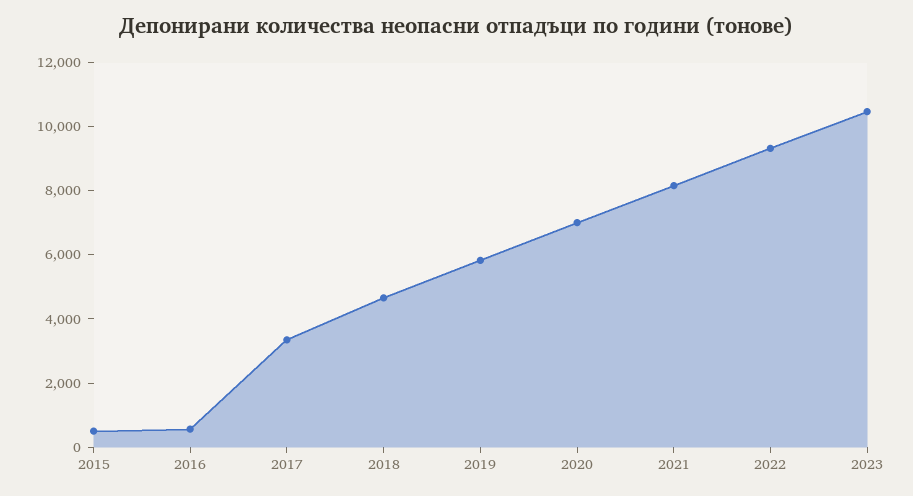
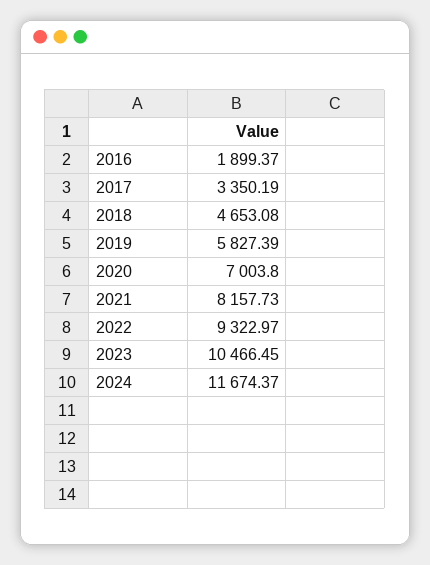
2015: 500 -> none
2016: 500 -> 1899.37
2024: none -> 11674.37

